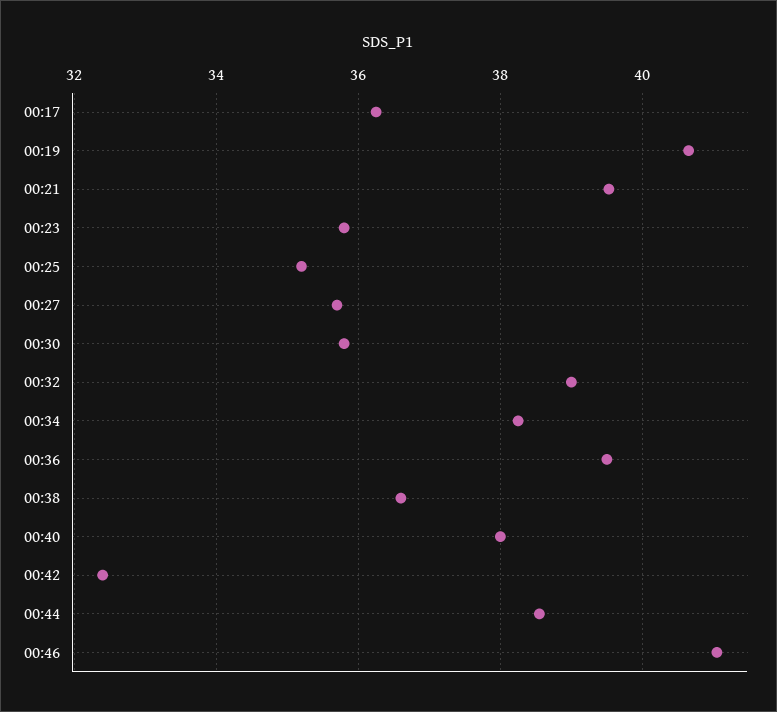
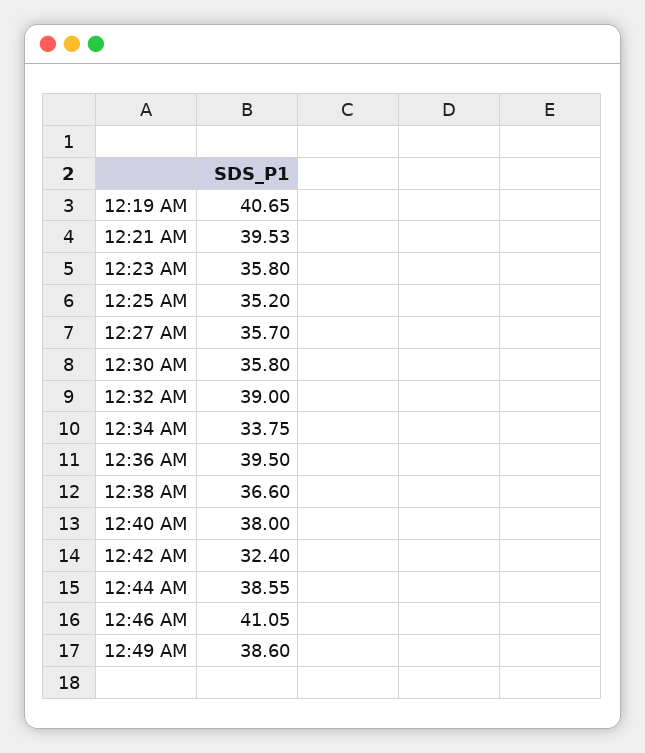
00:17: 36.2 -> none
00:34: 38.2 -> 33.75
12:49 AM: none -> 38.6

